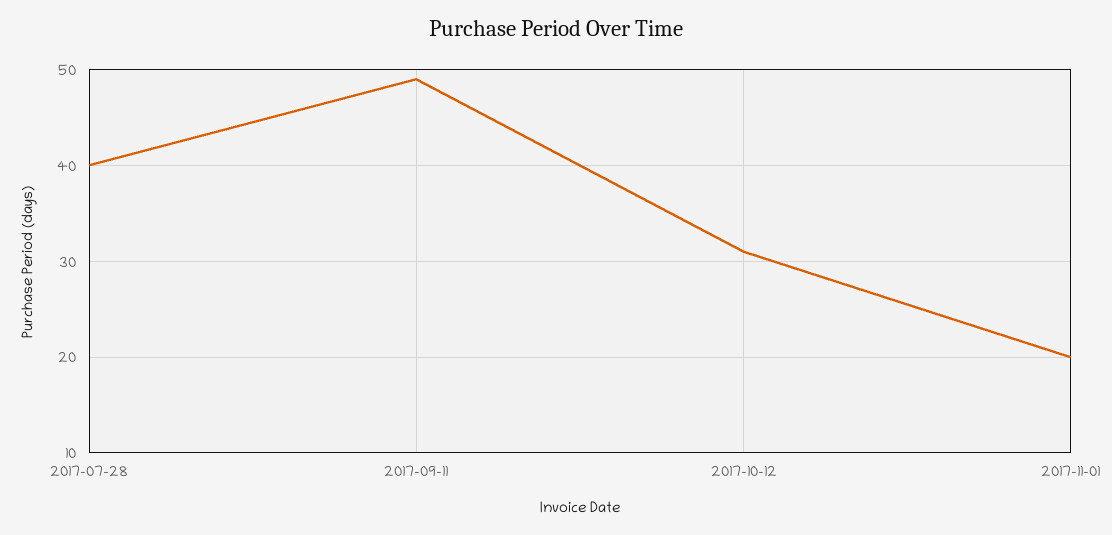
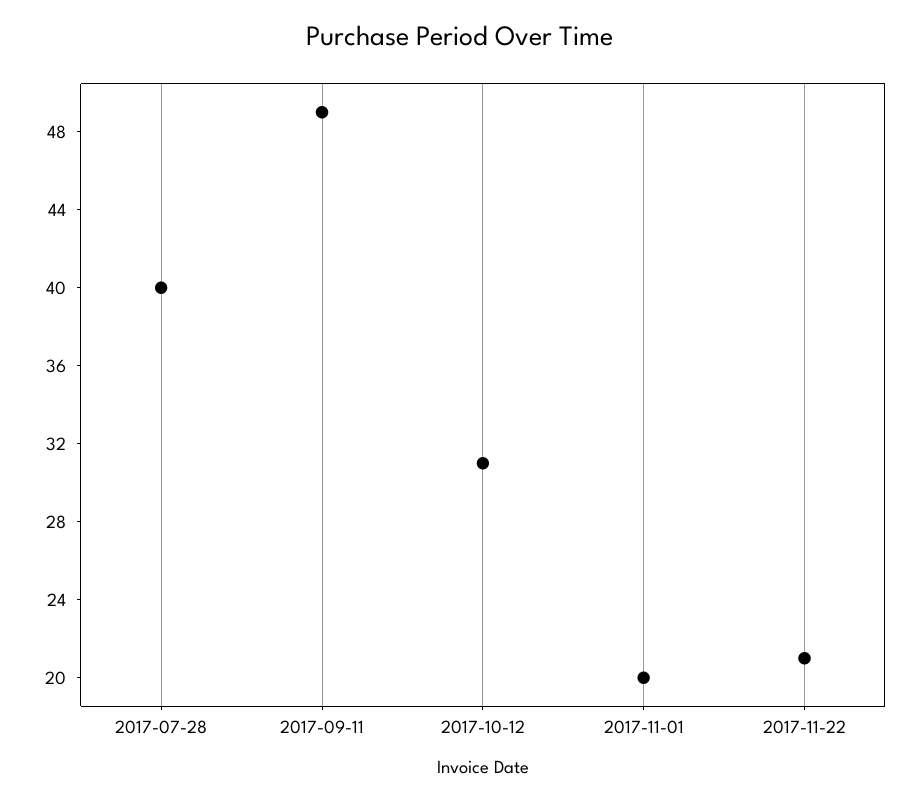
2017-11-22: none -> 21

